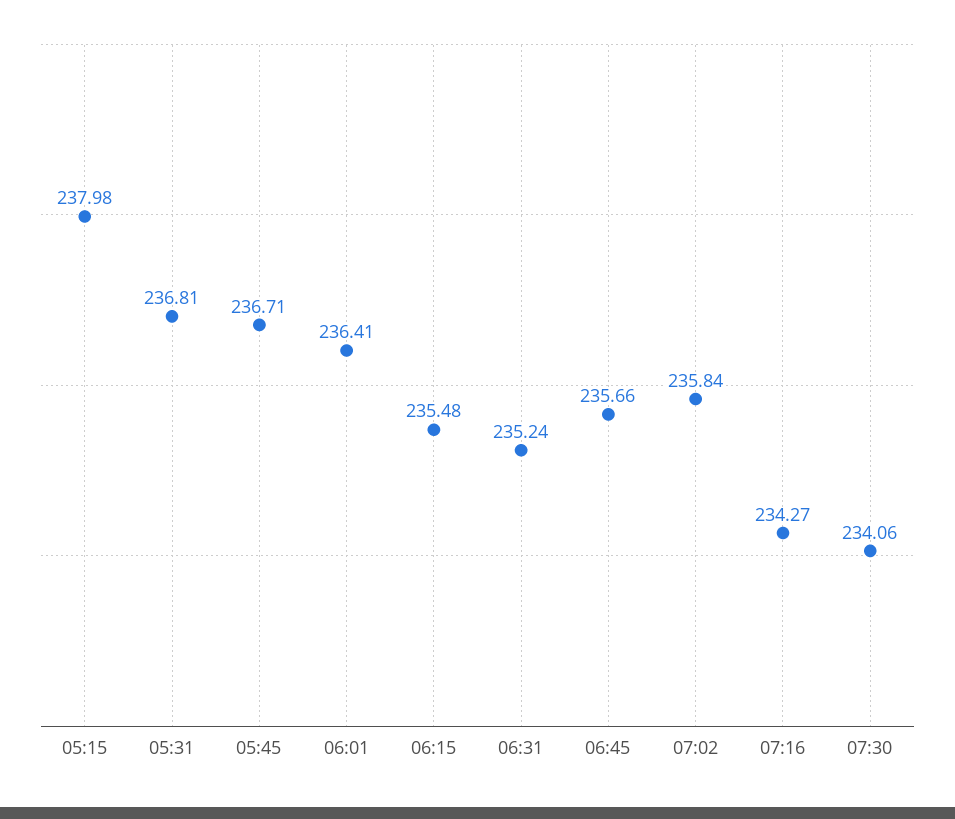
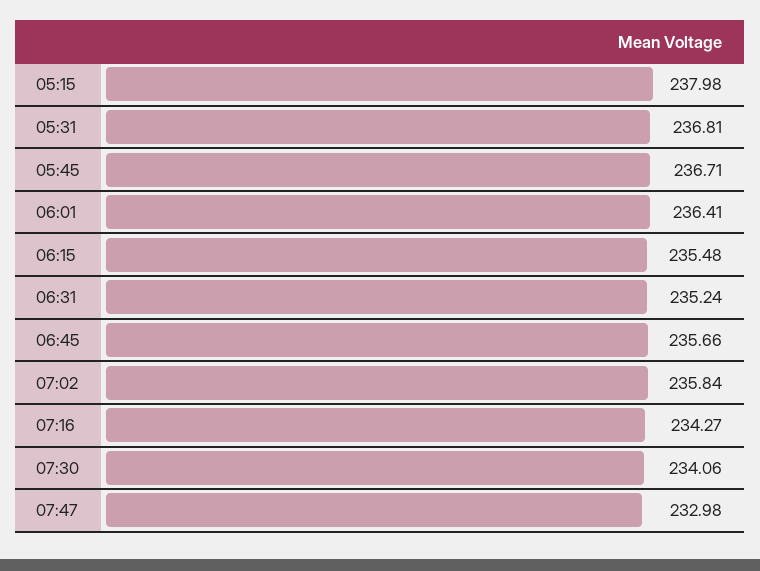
07:47: none -> 232.98

